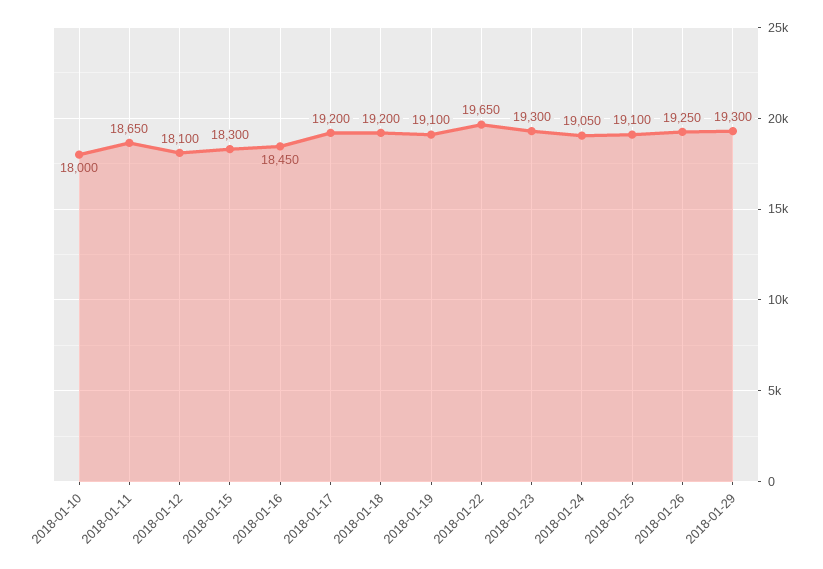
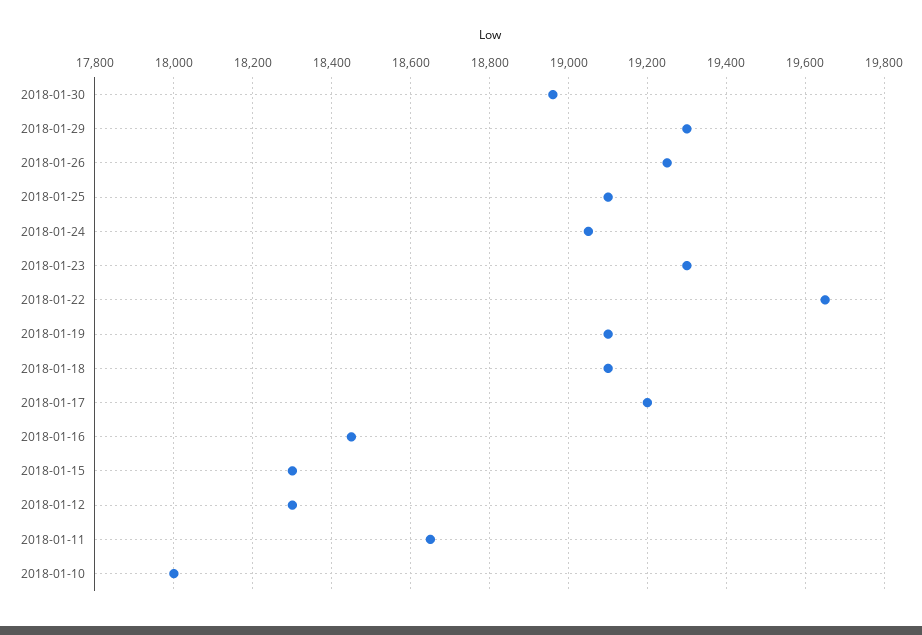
2018-01-12: 18100 -> 18300
2018-01-18: 19200 -> 19100
2018-01-30: none -> 18960

